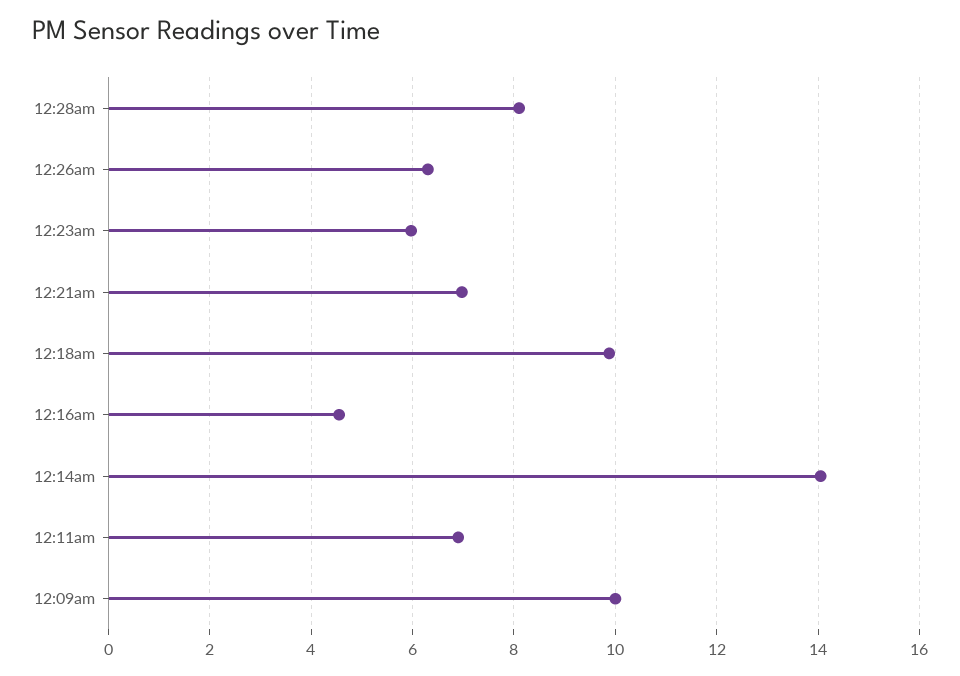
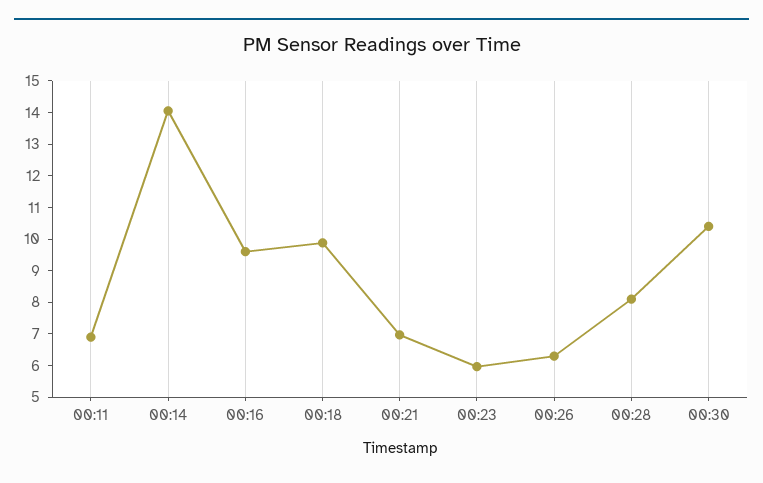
12:16am: 4.6 -> 9.5
12:09am: 10 -> none
00:30: none -> 10.5

